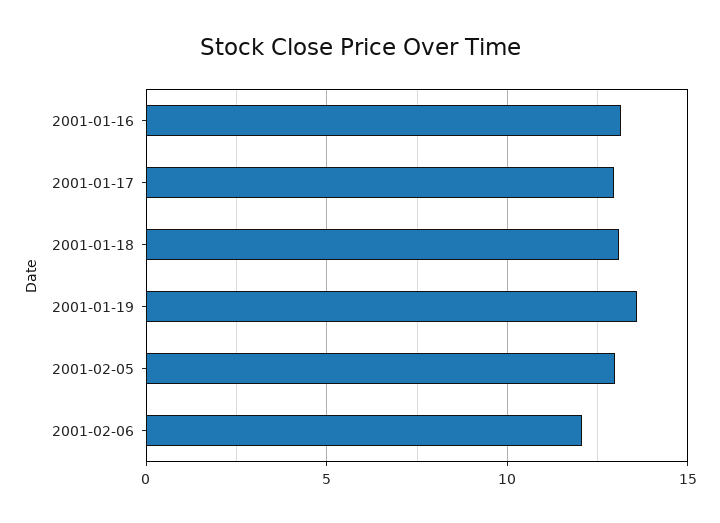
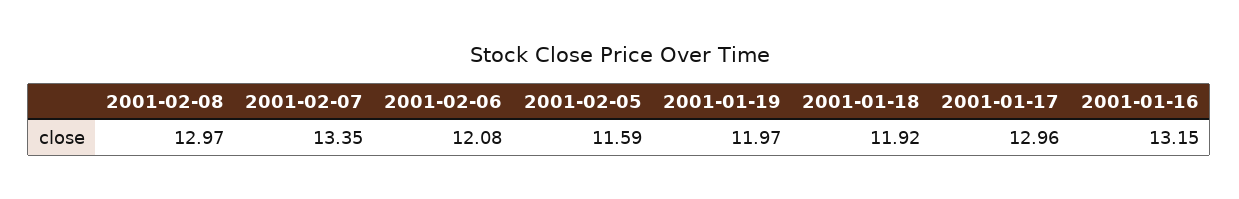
2001-01-18: 13 -> 11.92
2001-01-19: 13.5 -> 11.97
2001-02-05: 13 -> 11.59
2001-02-08: none -> 12.97
2001-02-07: none -> 13.35

